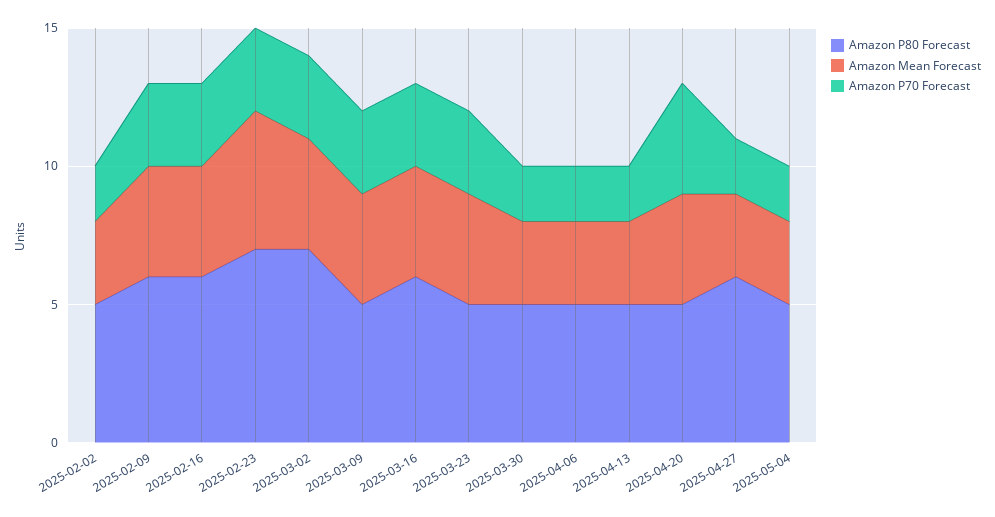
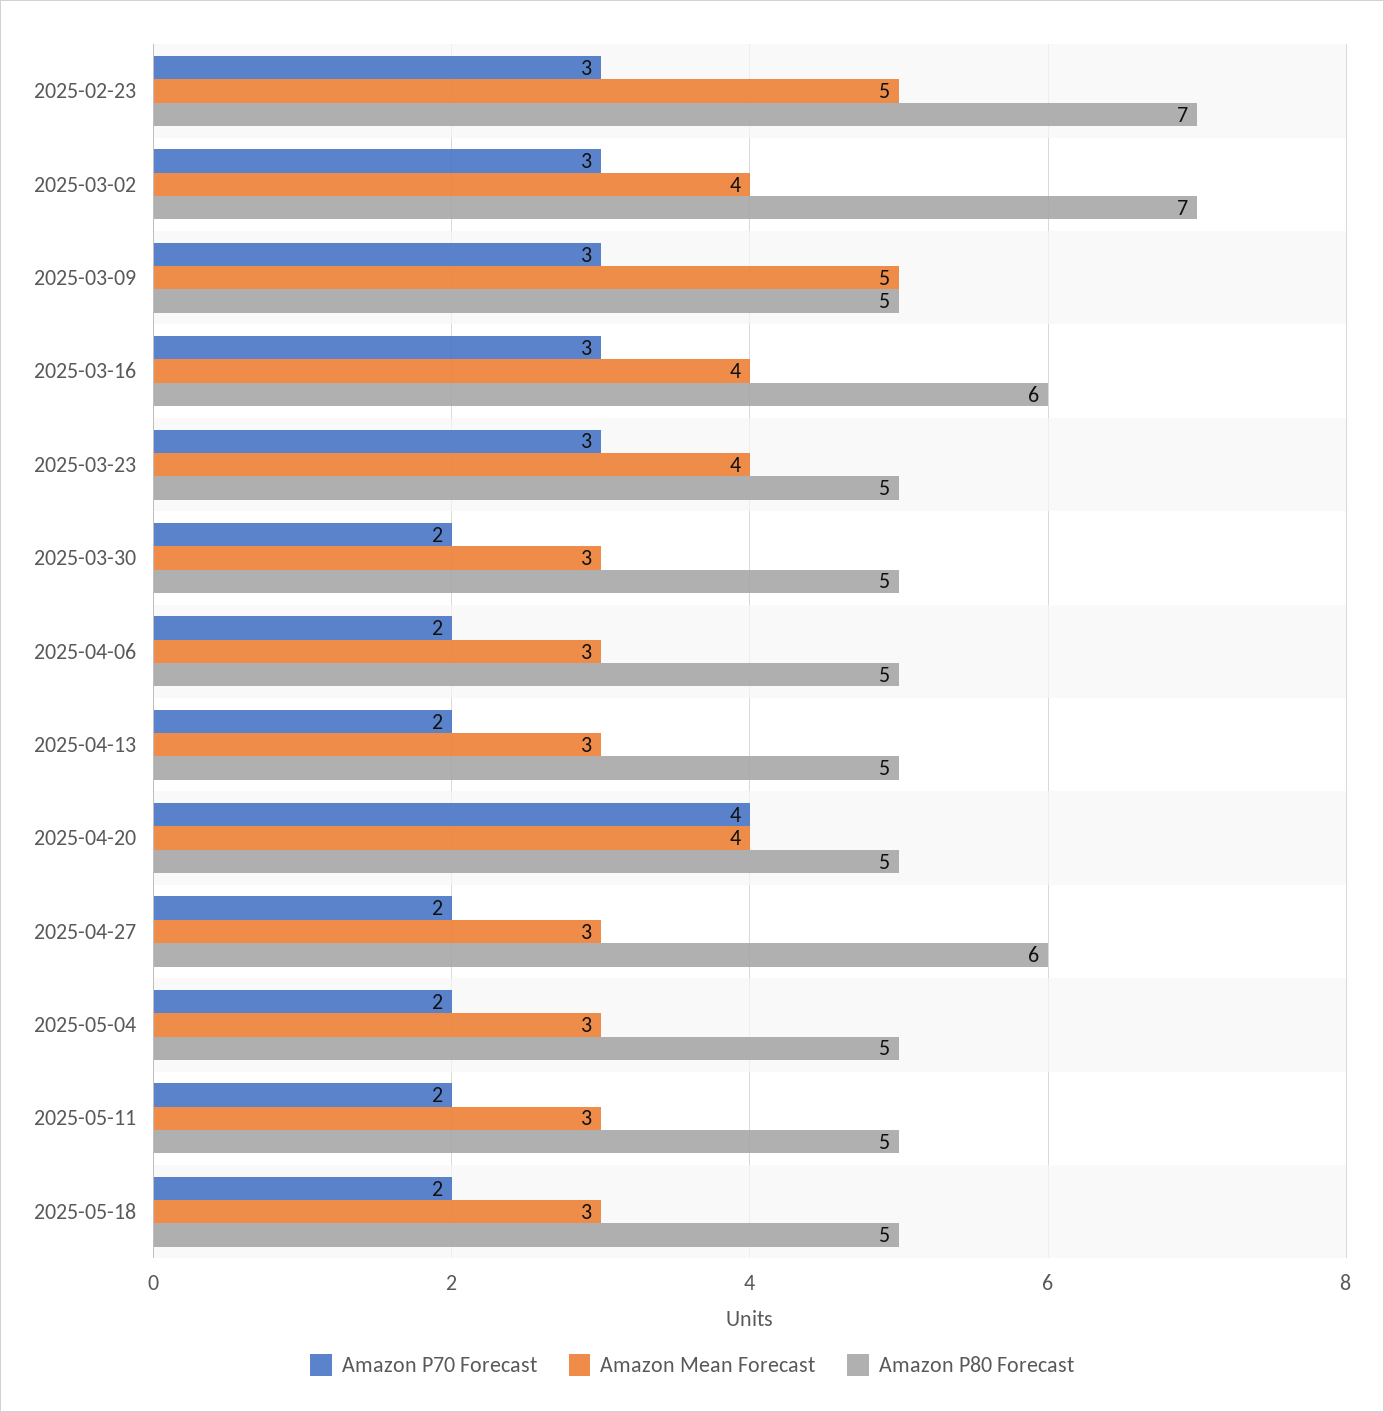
Amazon P80 Forecast, 2025-02-02: 5 -> none
Amazon Mean Forecast, 2025-02-02: 3 -> none
Amazon P70 Forecast, 2025-02-02: 2 -> none
Amazon P80 Forecast, 2025-02-09: 6 -> none
Amazon Mean Forecast, 2025-02-09: 4 -> none
Amazon P70 Forecast, 2025-02-09: 3 -> none
Amazon P80 Forecast, 2025-02-16: 6 -> none
Amazon Mean Forecast, 2025-02-16: 4 -> none
Amazon P70 Forecast, 2025-02-16: 3 -> none
Amazon Mean Forecast, 2025-03-09: 4 -> 5
Amazon P70 Forecast, 2025-05-11: none -> 2
Amazon Mean Forecast, 2025-05-11: none -> 3
Amazon P80 Forecast, 2025-05-11: none -> 5
Amazon P70 Forecast, 2025-05-18: none -> 2
Amazon Mean Forecast, 2025-05-18: none -> 3
Amazon P80 Forecast, 2025-05-18: none -> 5

